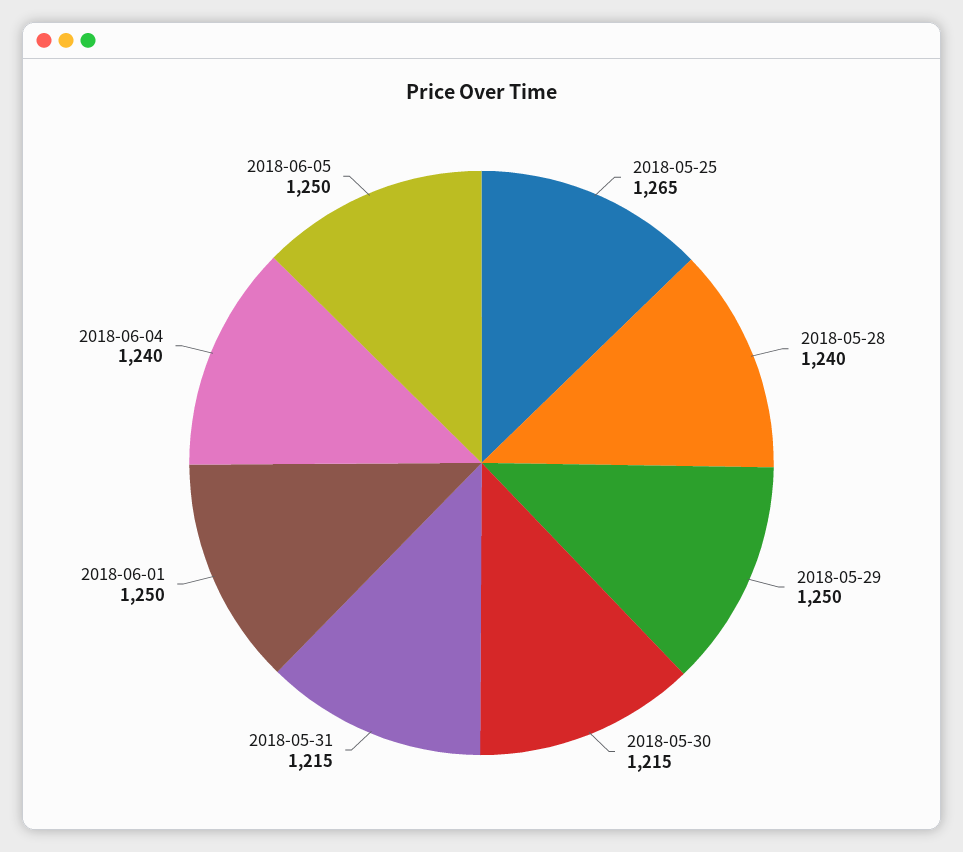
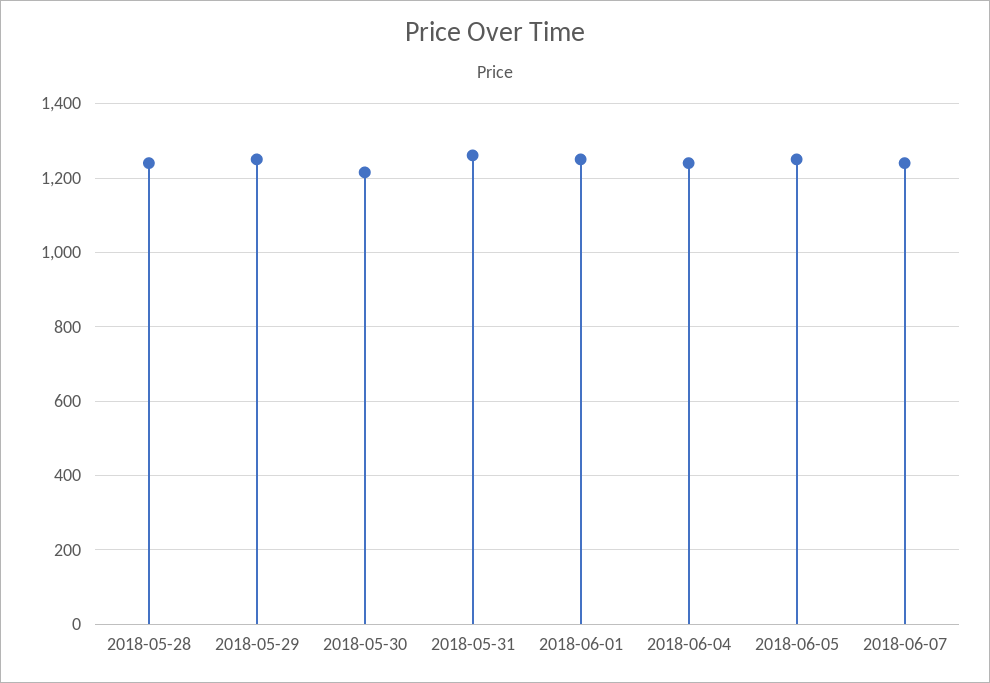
2018-05-25: 1265 -> none
2018-05-31: 1215 -> 1260
2018-06-07: none -> 1240

